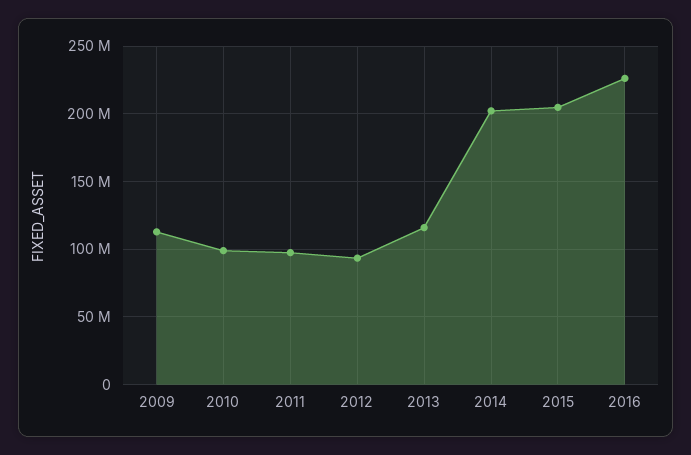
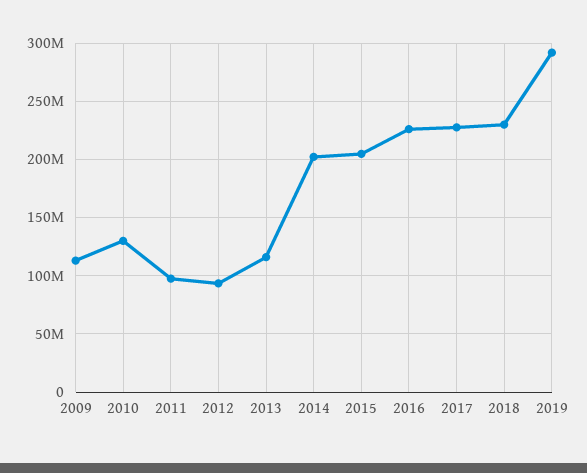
2010: 100000000 -> 130000000
2017: none -> 230000000
2018: none -> 230000000
2019: none -> 290000000

